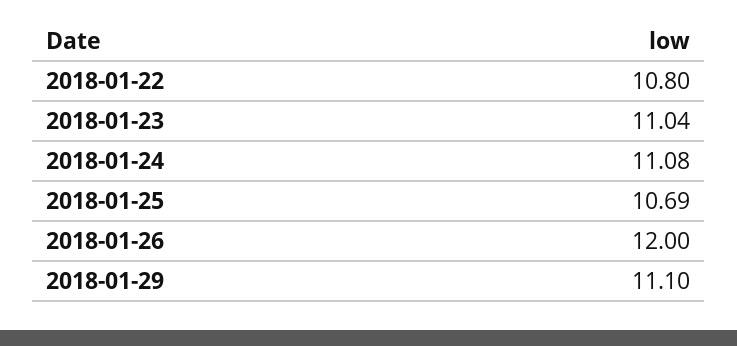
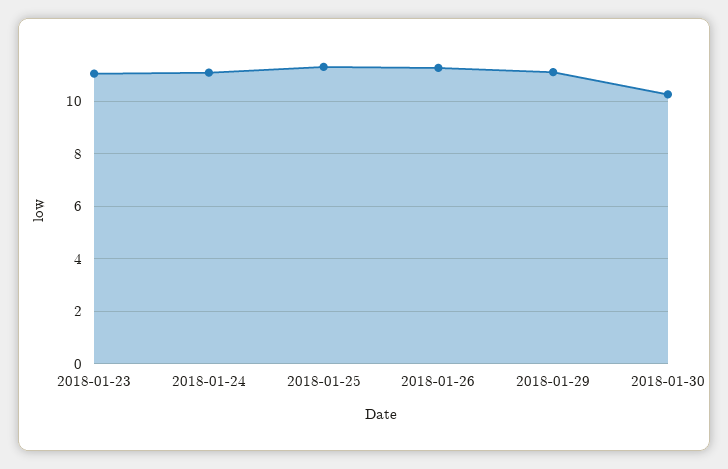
2018-01-22: 10.8 -> none
2018-01-25: 10.69 -> 11.25
2018-01-26: 12 -> 11.25
2018-01-30: none -> 10.25

